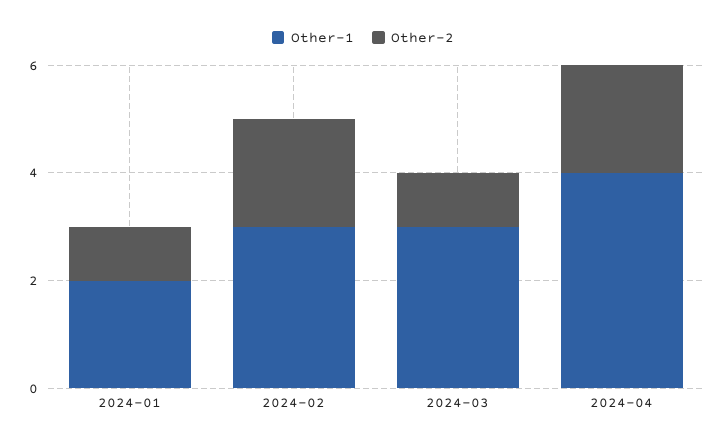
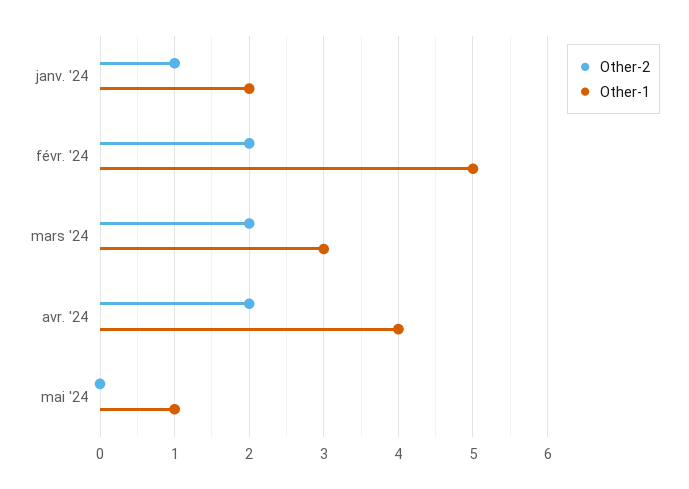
Other-1, 2024-02: 3 -> 5
Other-2, 2024-03: 1 -> 2
Other-2, mai '24: none -> 0
Other-1, mai '24: none -> 1

